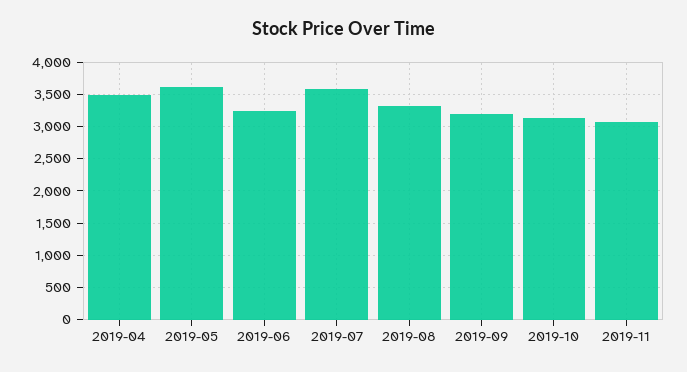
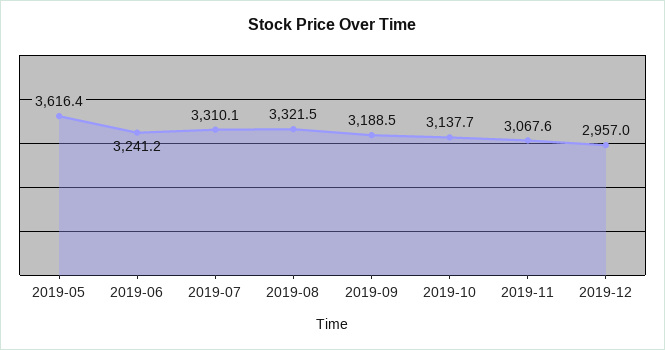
2019-04: 3500 -> none
2019-07: 3600 -> 3310.1
2019-12: none -> 2957

